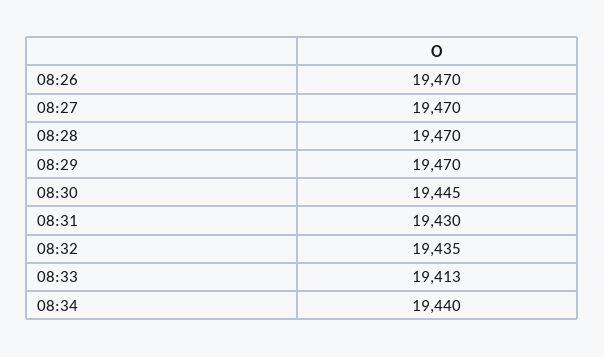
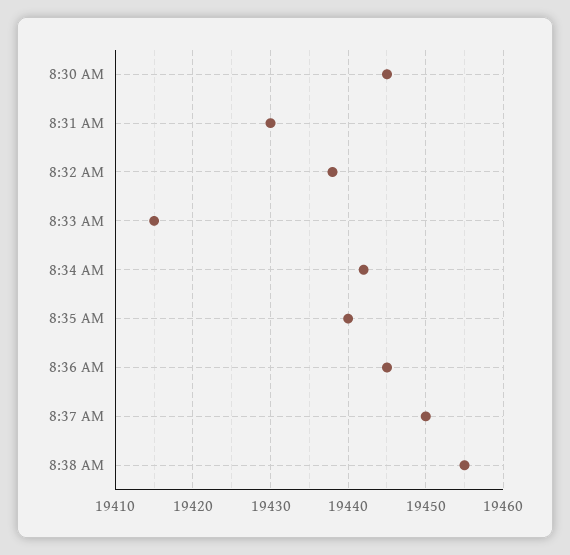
08:26: 19470 -> none
08:27: 19470 -> none
08:28: 19470 -> none
08:29: 19470 -> none
08:32: 19435 -> 19438
08:33: 19413 -> 19415
08:34: 19440 -> 19442
8:35 AM: none -> 19440
8:36 AM: none -> 19445
8:37 AM: none -> 19450
8:38 AM: none -> 19455

